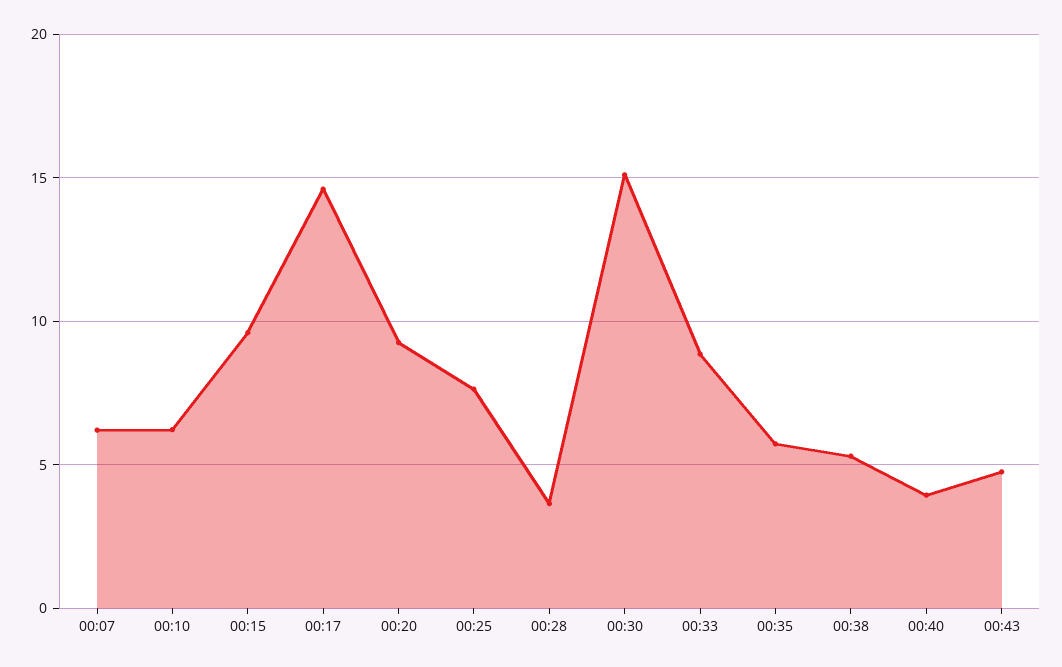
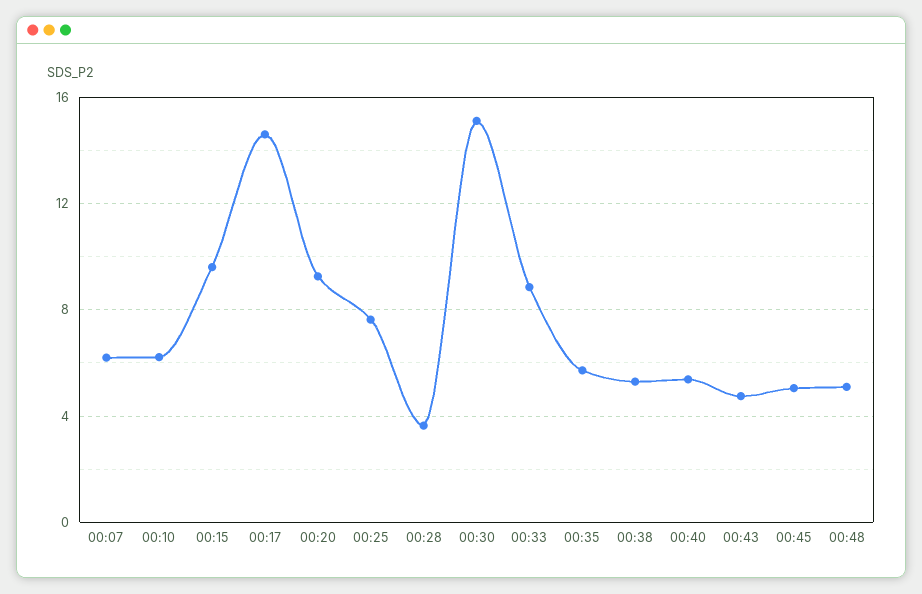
00:40: 4 -> 5.5
00:45: none -> 5
00:48: none -> 5

